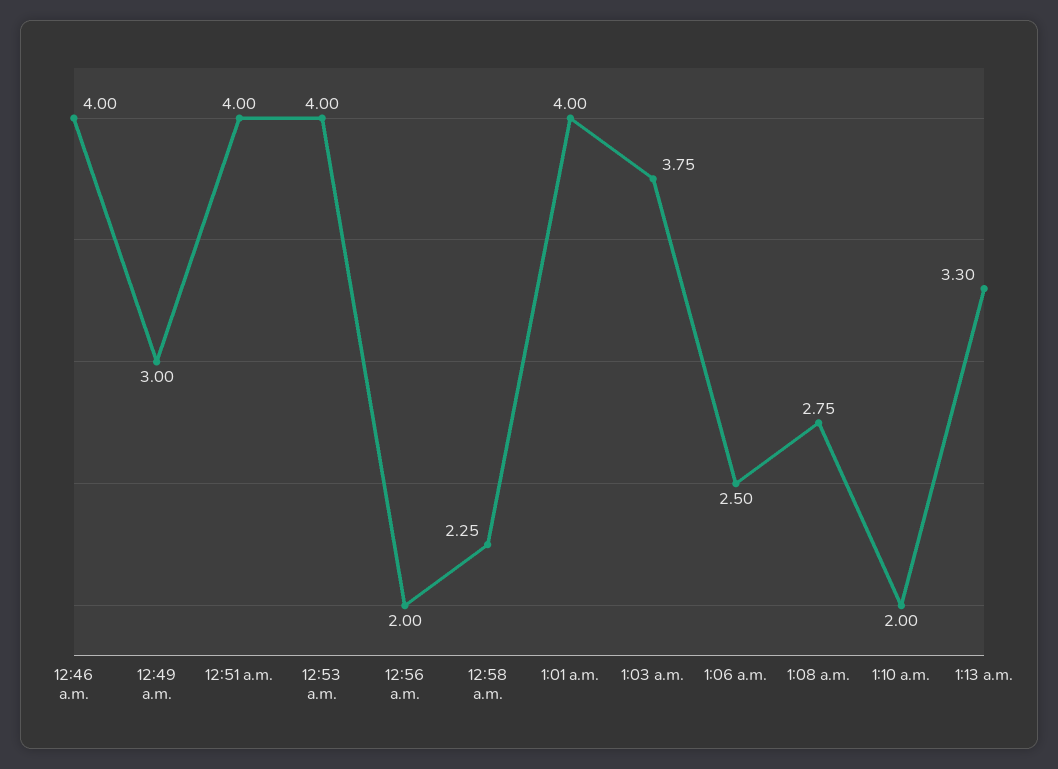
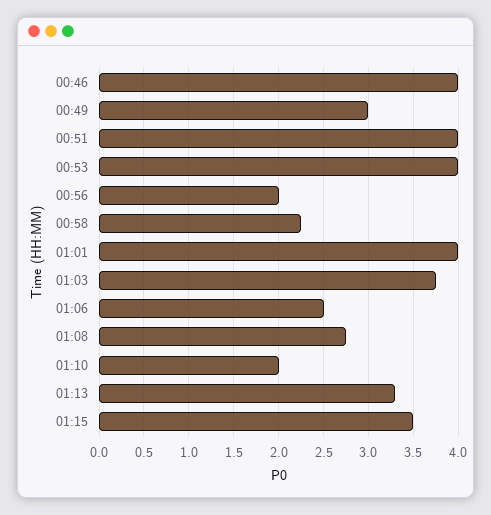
01:15: none -> 3.5

